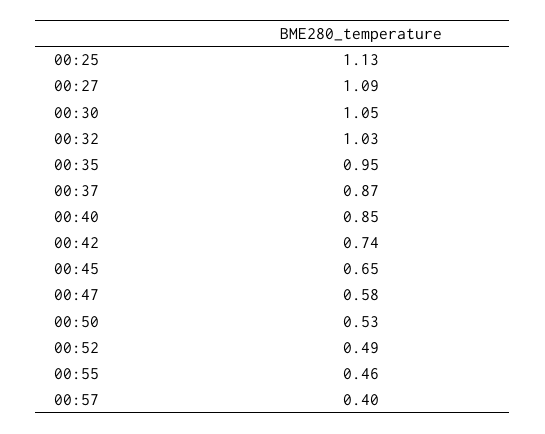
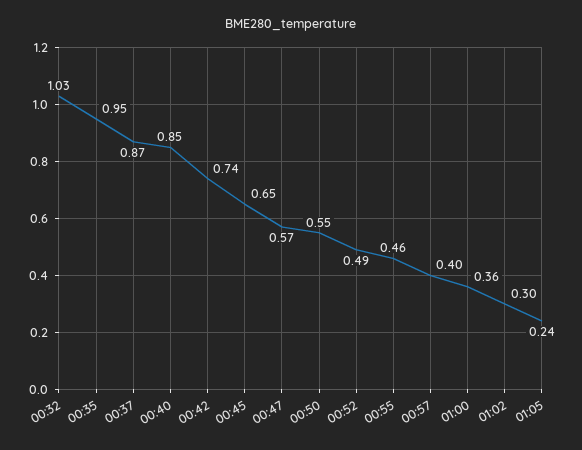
00:25: 1.13 -> none
00:27: 1.09 -> none
00:30: 1.05 -> none
00:47: 0.58 -> 0.57
00:50: 0.53 -> 0.55
01:00: none -> 0.36
01:02: none -> 0.3
01:05: none -> 0.24

